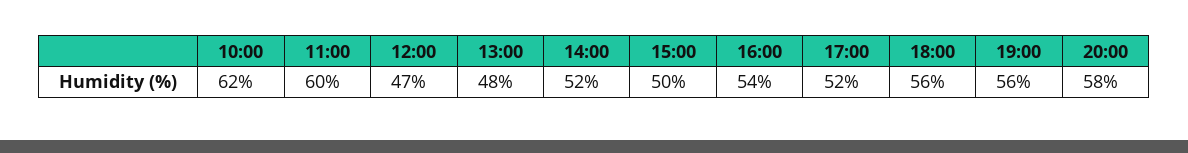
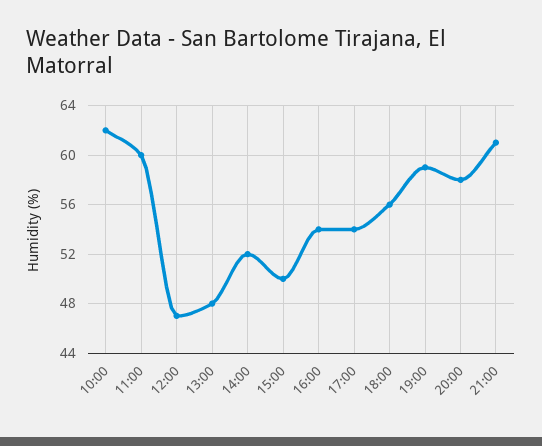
17:00: 52 -> 54
19:00: 56 -> 59
21:00: none -> 61

